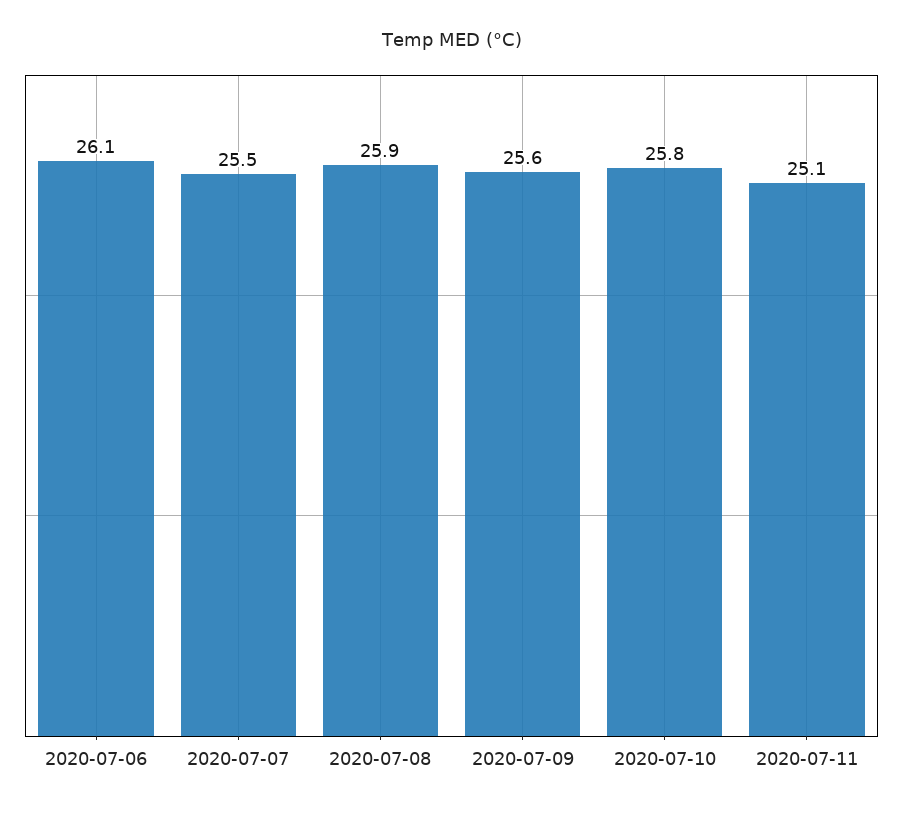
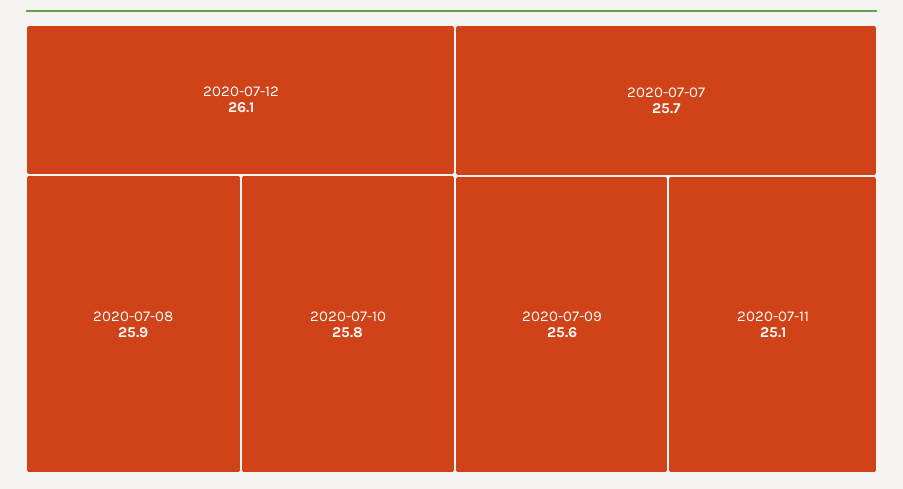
2020-07-06: 26.1 -> none
2020-07-07: 25.5 -> 25.7
2020-07-12: none -> 26.1

